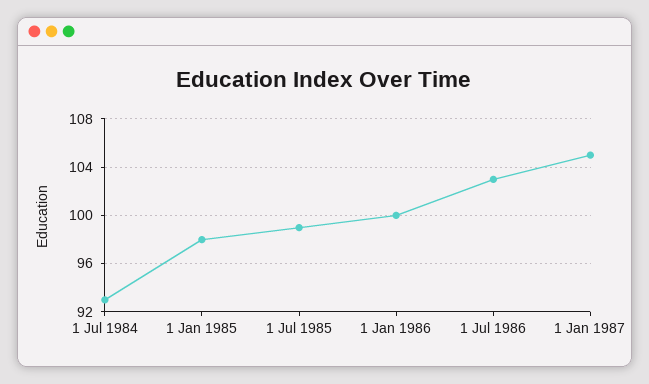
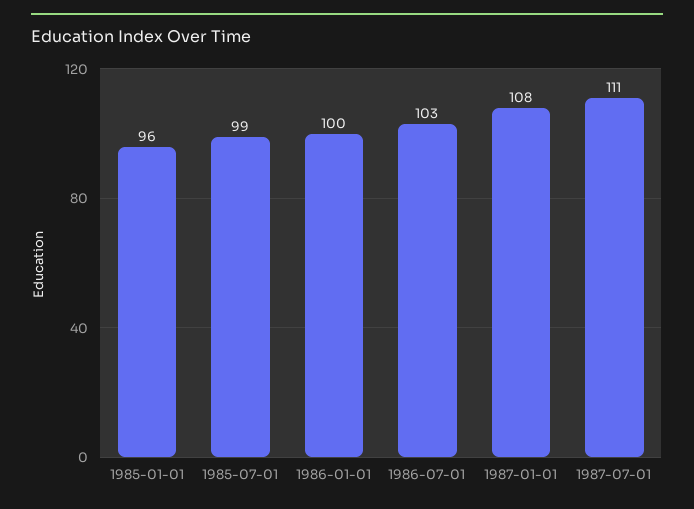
1 Jul 1984: 93 -> none
1 Jan 1985: 98 -> 96
1 Jan 1987: 105 -> 108
1987-07-01: none -> 111

